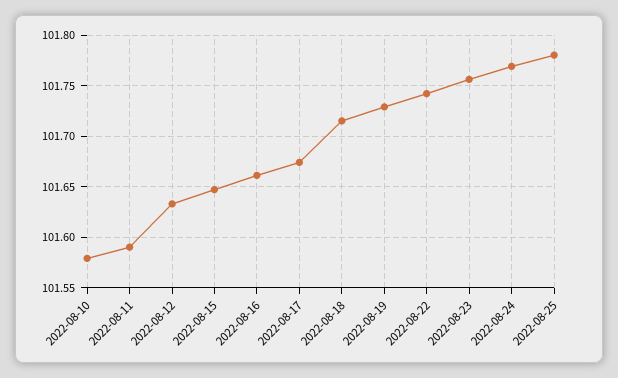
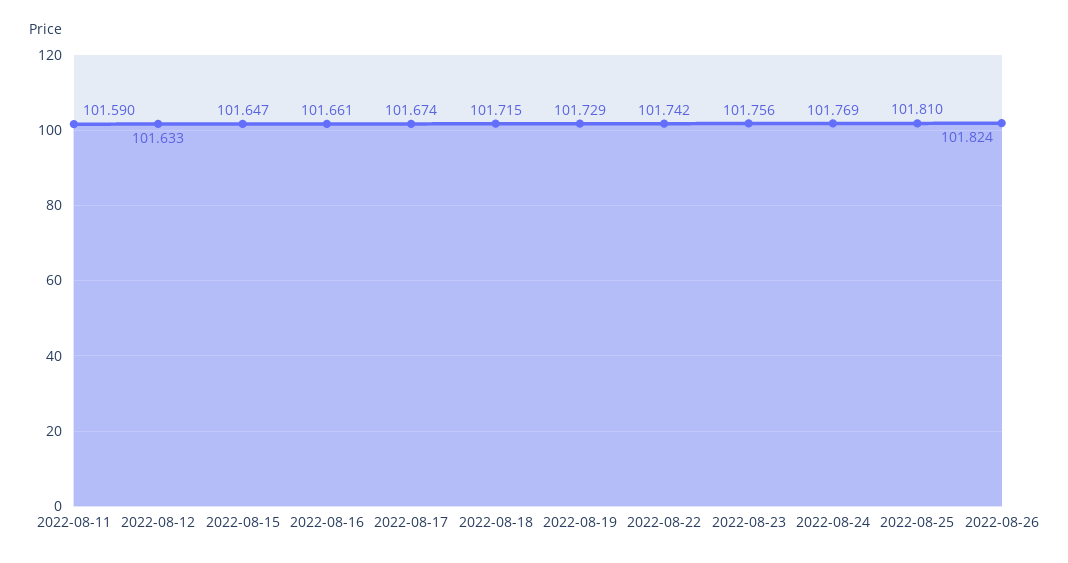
2022-08-10: 101.58 -> none
2022-08-25: 101.78 -> 101.81
2022-08-26: none -> 101.824

